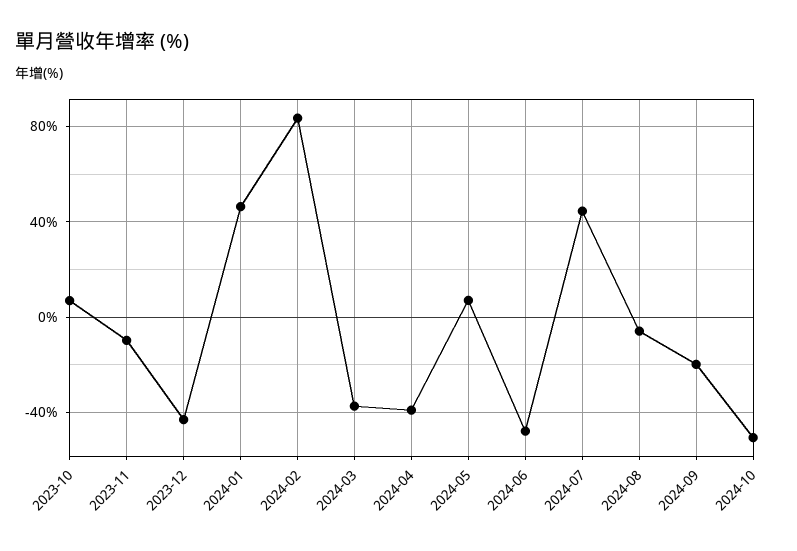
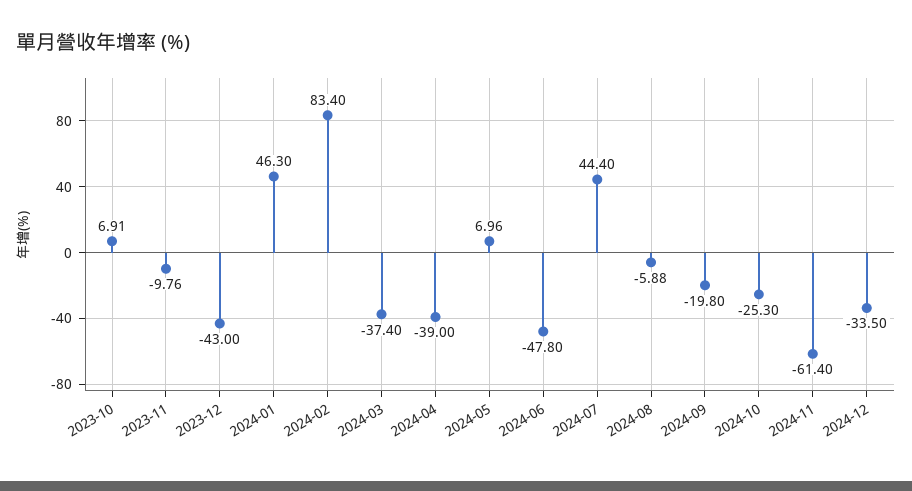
2024-10: -50 -> -25.3
2024-11: none -> -61.4
2024-12: none -> -33.5

